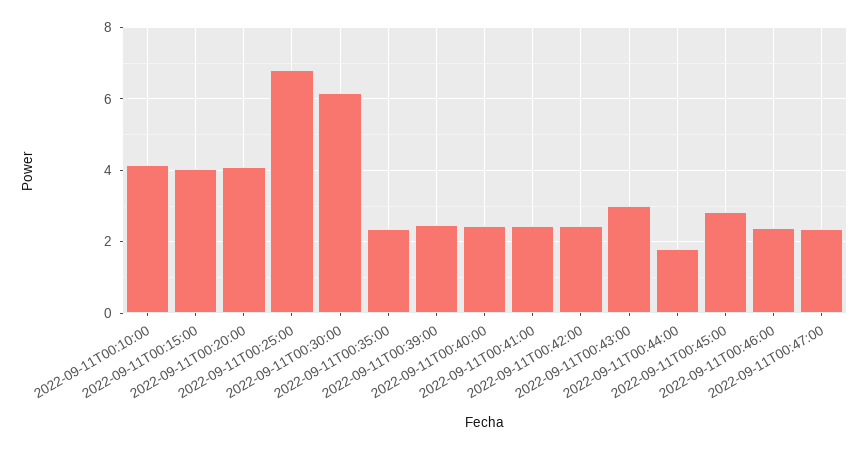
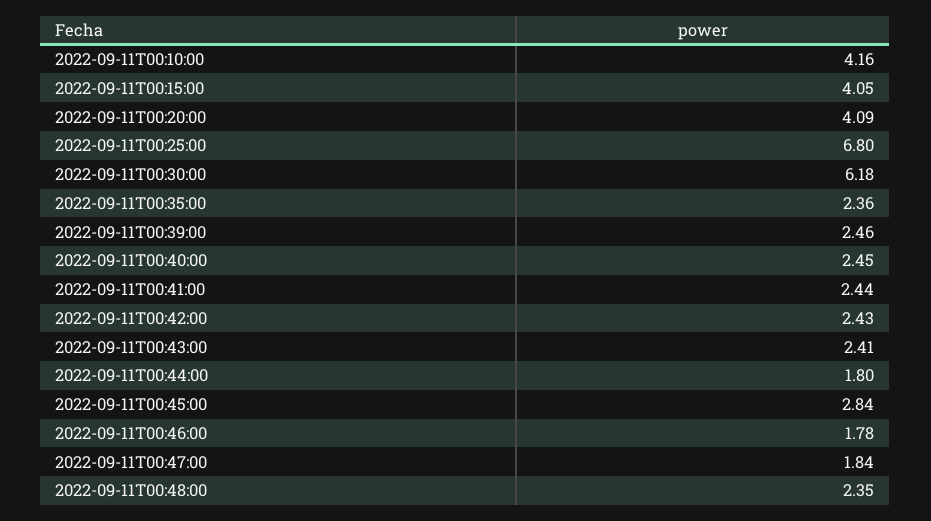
2022-09-11T00:43:00: 3 -> 2.41
2022-09-11T00:46:00: 2.4 -> 1.78
2022-09-11T00:47:00: 2.4 -> 1.84
2022-09-11T00:48:00: none -> 2.35

